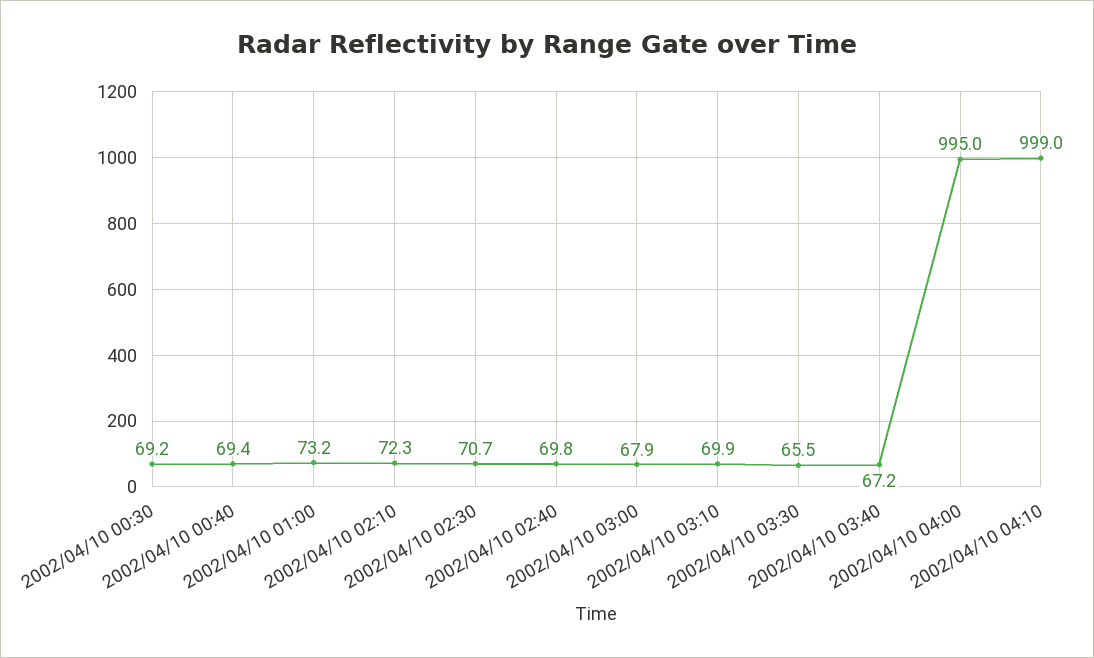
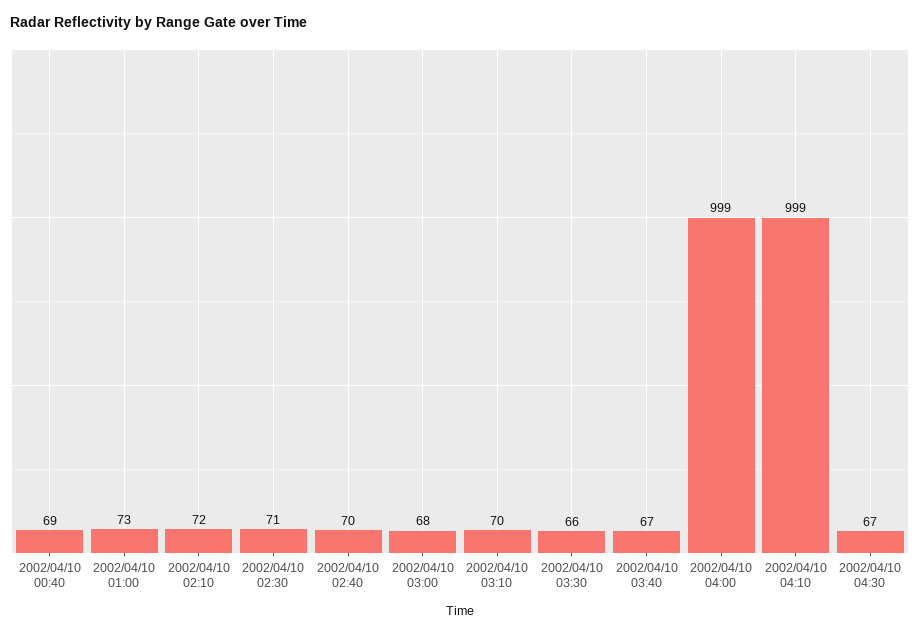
2002/04/10 00:30: 69.2 -> none
2002/04/10 04:00: 995 -> 999
2002/04/10 04:30: none -> 67

